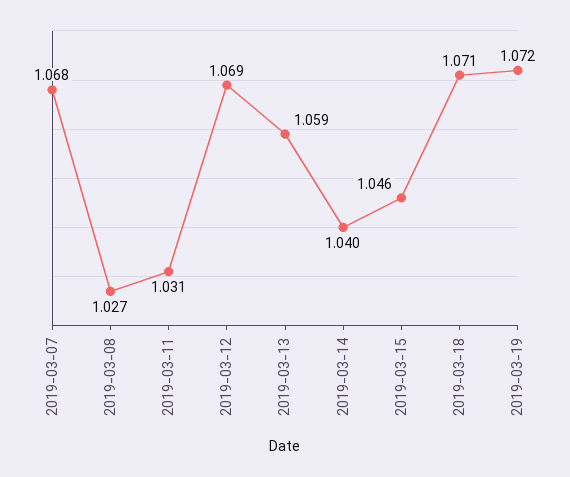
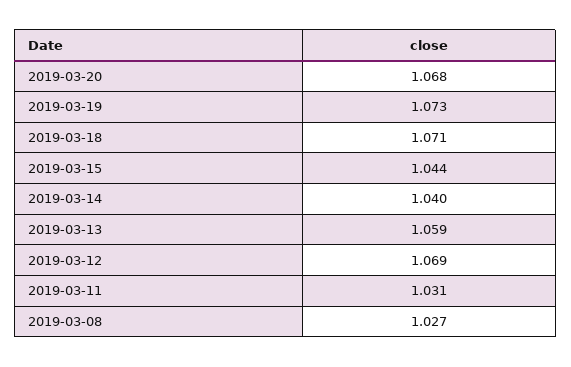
2019-03-07: 1.068 -> none
2019-03-15: 1.046 -> 1.044
2019-03-19: 1.072 -> 1.073
2019-03-20: none -> 1.068

